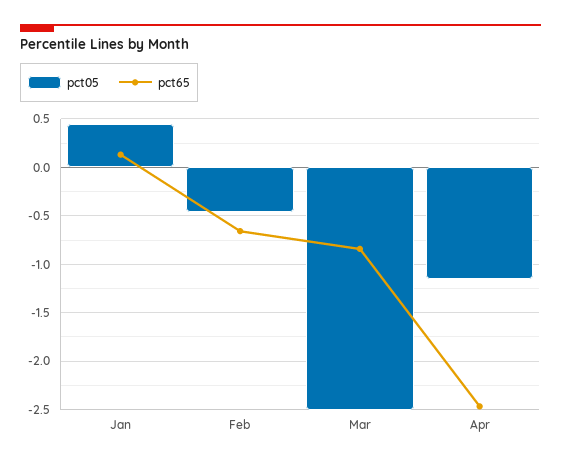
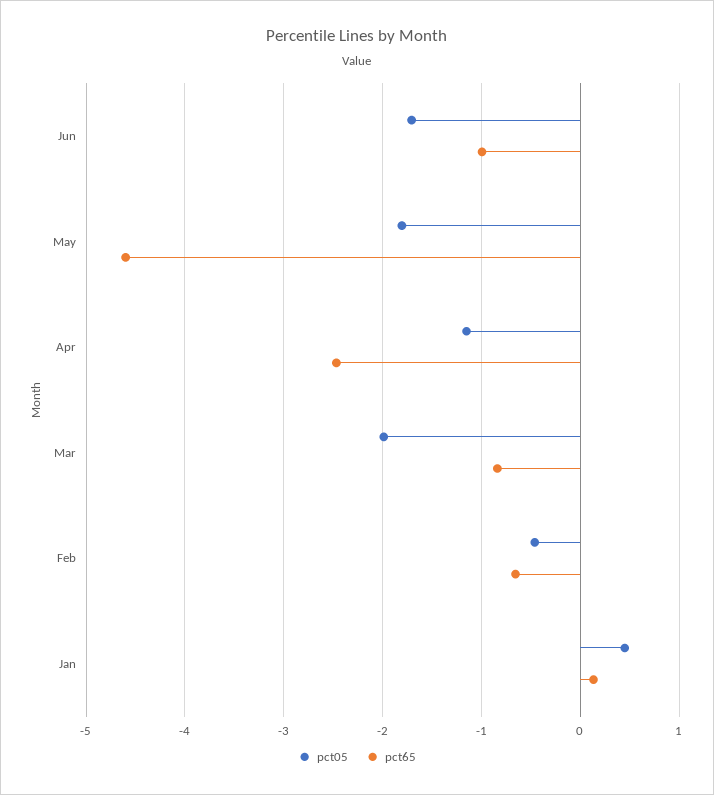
pct05, Mar: -2.5 -> -2
pct05, Jun: none -> -1.7
pct65, Jun: none -> -1
pct05, May: none -> -1.8
pct65, May: none -> -4.6

